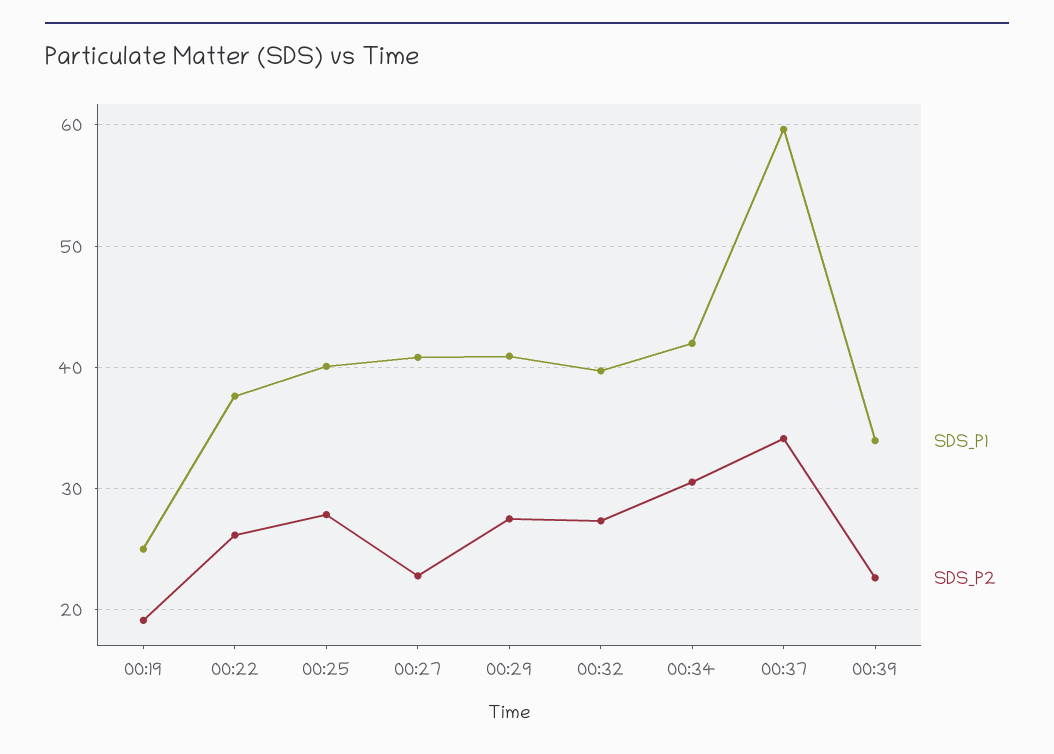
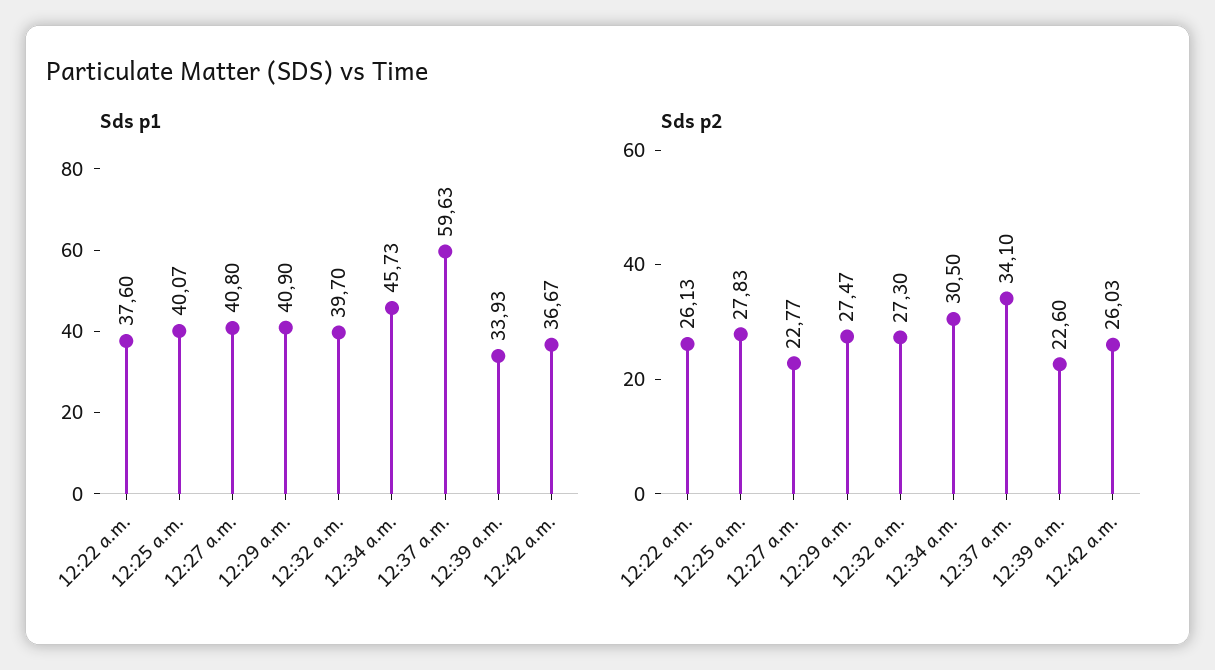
SDS_P1, 00:19: 25 -> none
SDS_P2, 00:19: 19 -> none
SDS_P1, 00:34: 42 -> 45.73
SDS_P1, 12:42 a.m.: none -> 36.67
SDS_P2, 12:42 a.m.: none -> 26.03

